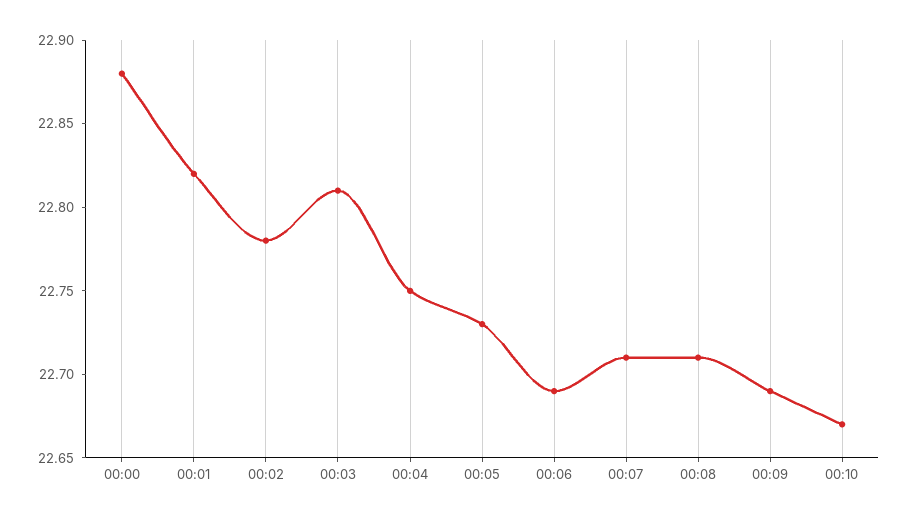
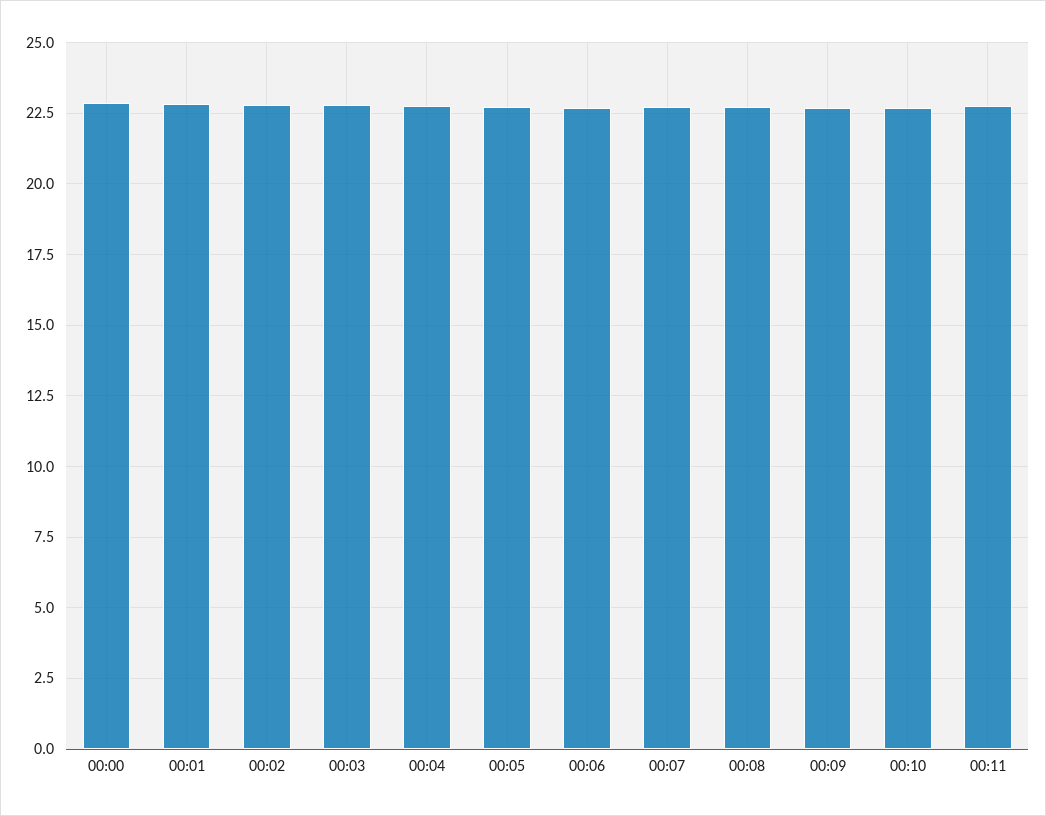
00:11: none -> 22.75

